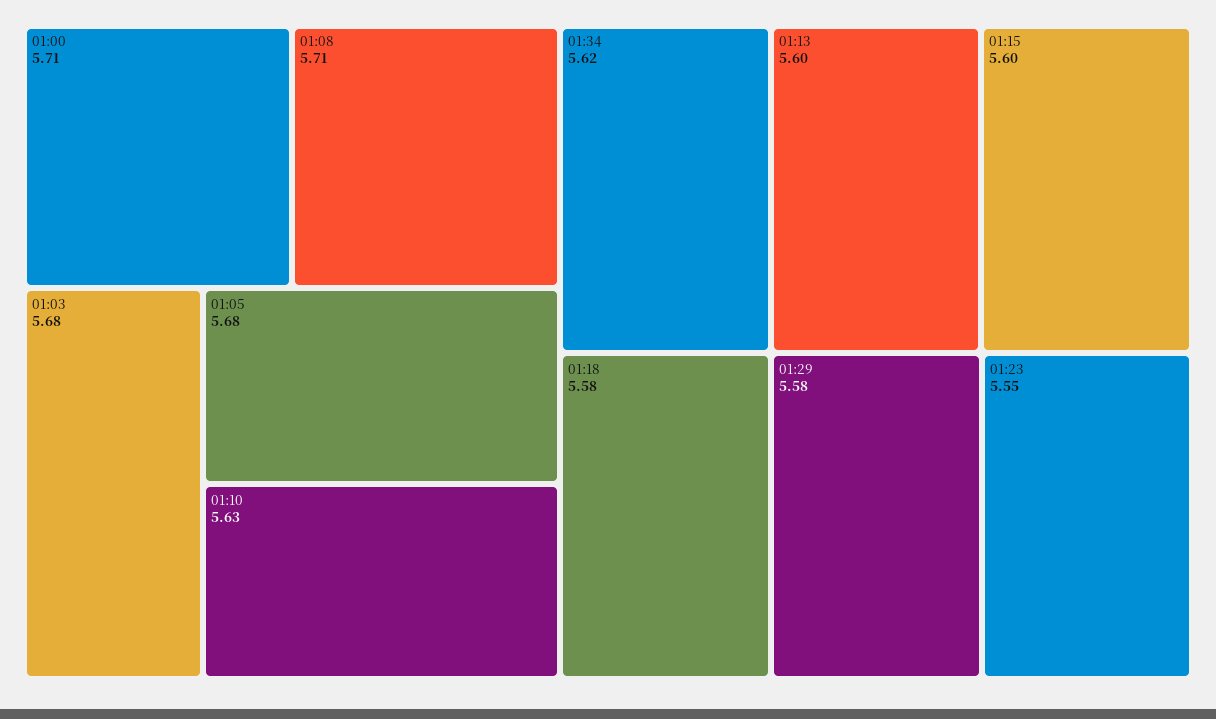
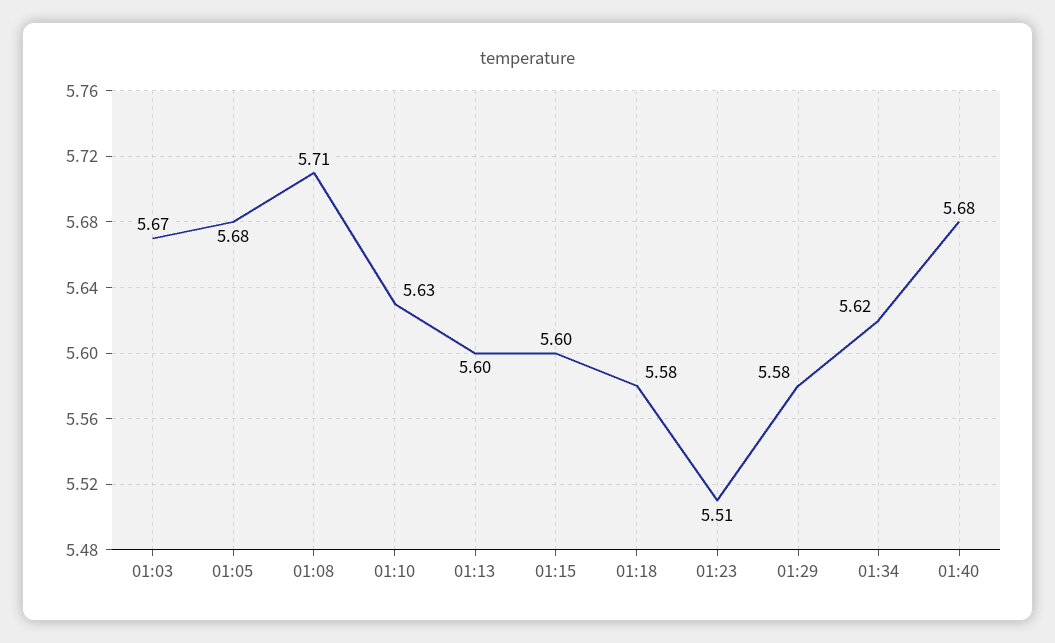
01:00: 5.71 -> none
01:03: 5.68 -> 5.67
01:23: 5.55 -> 5.51
01:40: none -> 5.68

